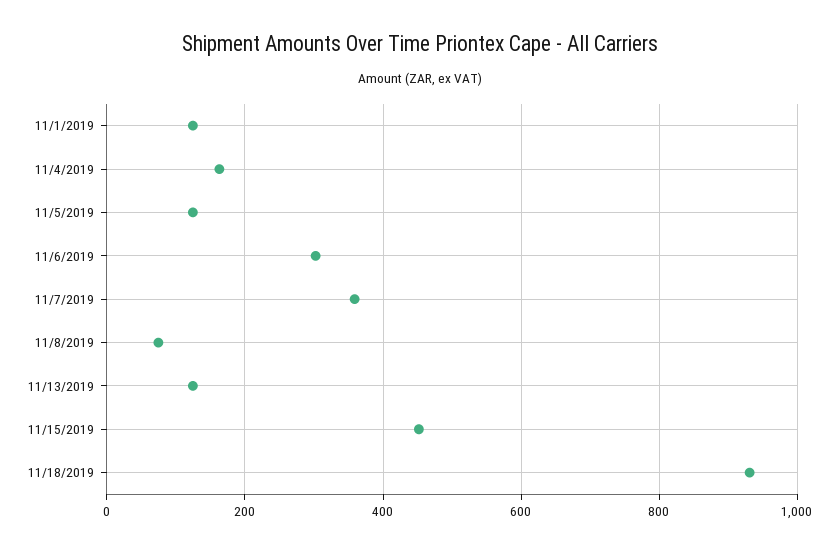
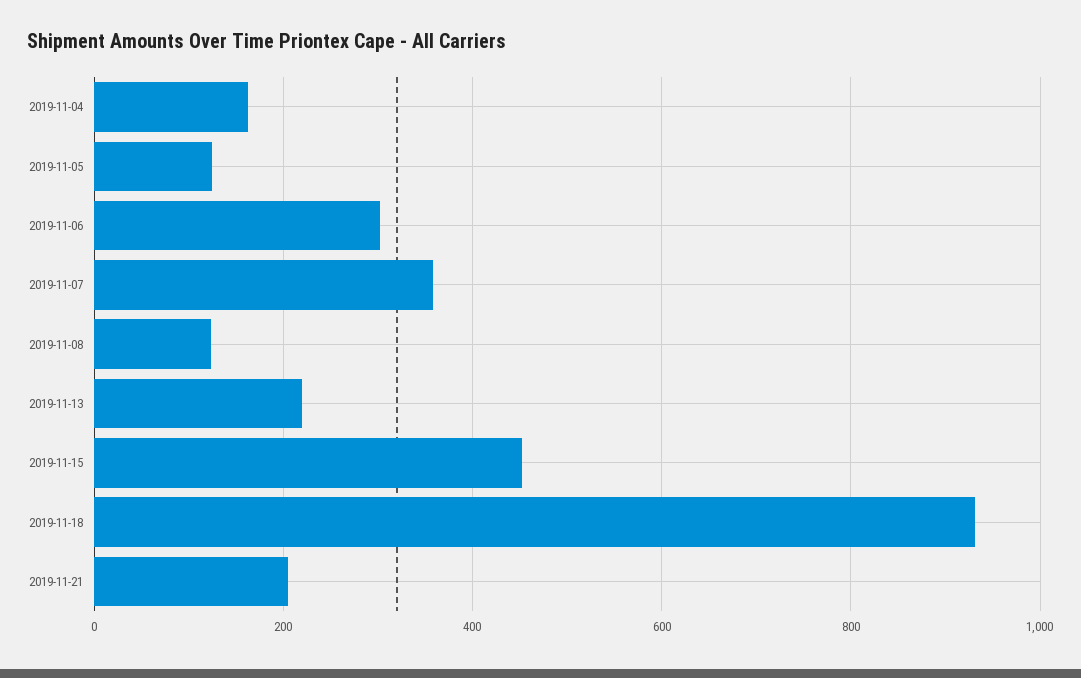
11/1/2019: 120 -> none
11/8/2019: 80 -> 120
11/13/2019: 120 -> 220
2019-11-21: none -> 200

